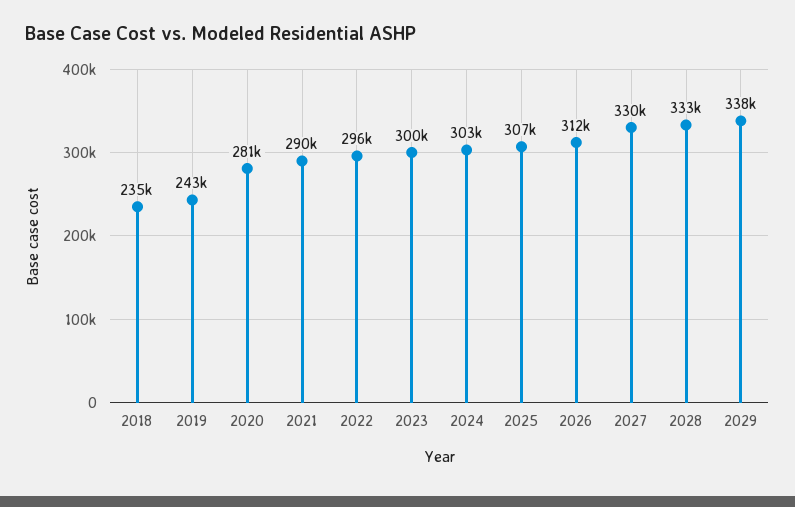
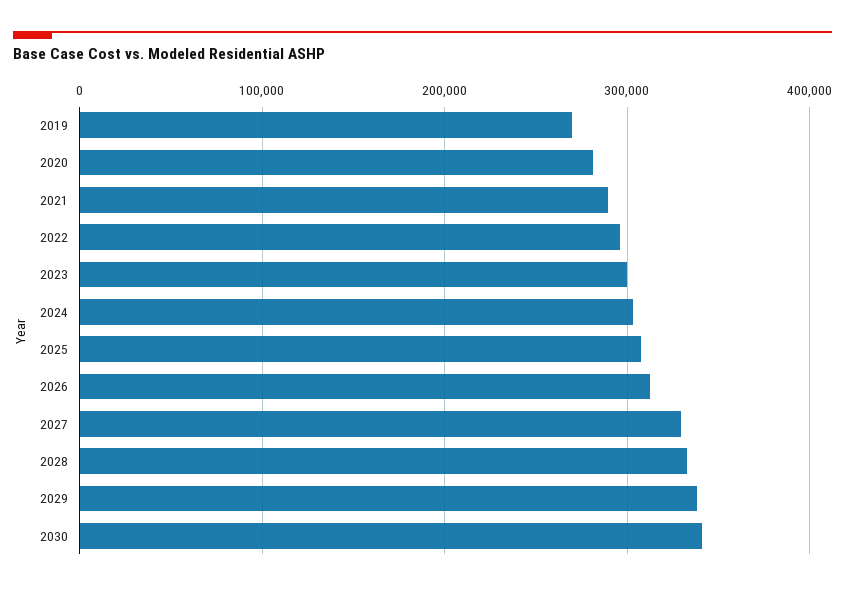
2018: 235000 -> none
2019: 243000 -> 270000
2030: none -> 340000

